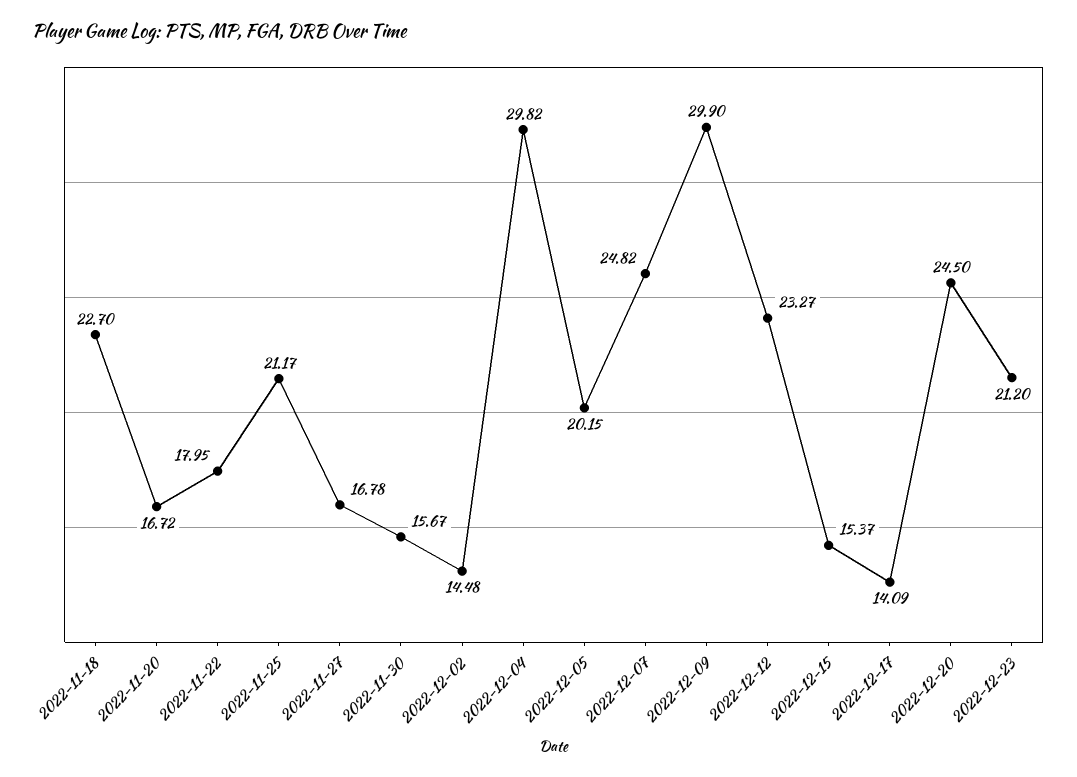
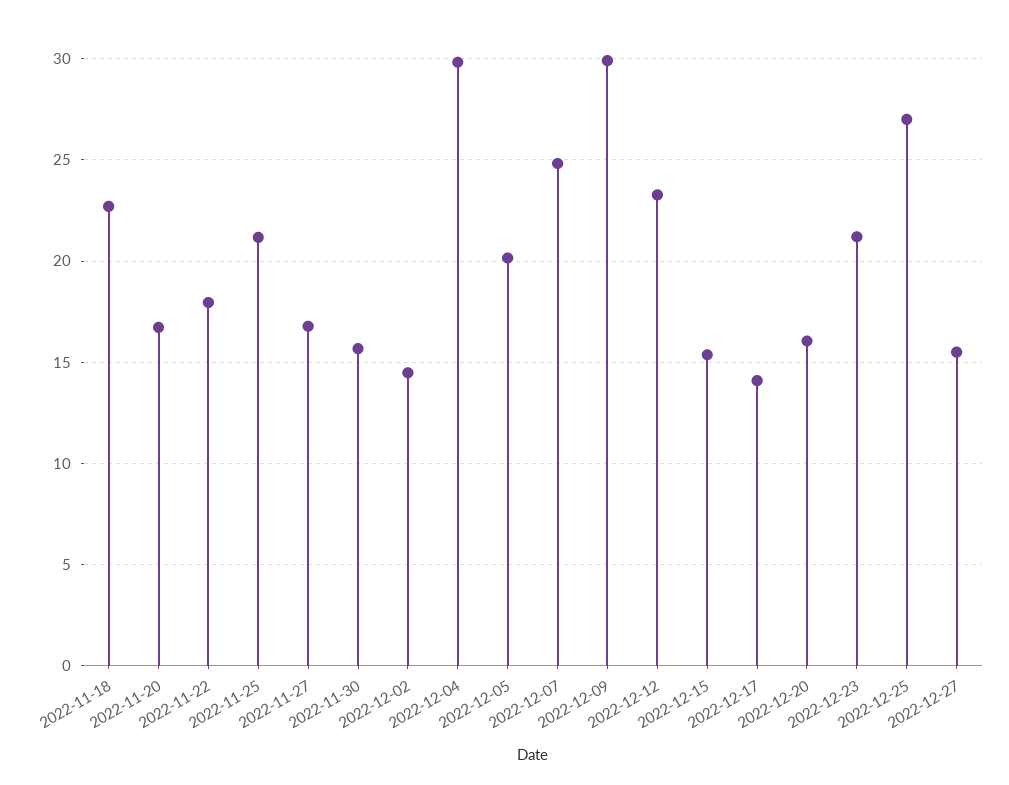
2022-12-20: 24.5 -> 16
2022-12-25: none -> 27
2022-12-27: none -> 15.5

